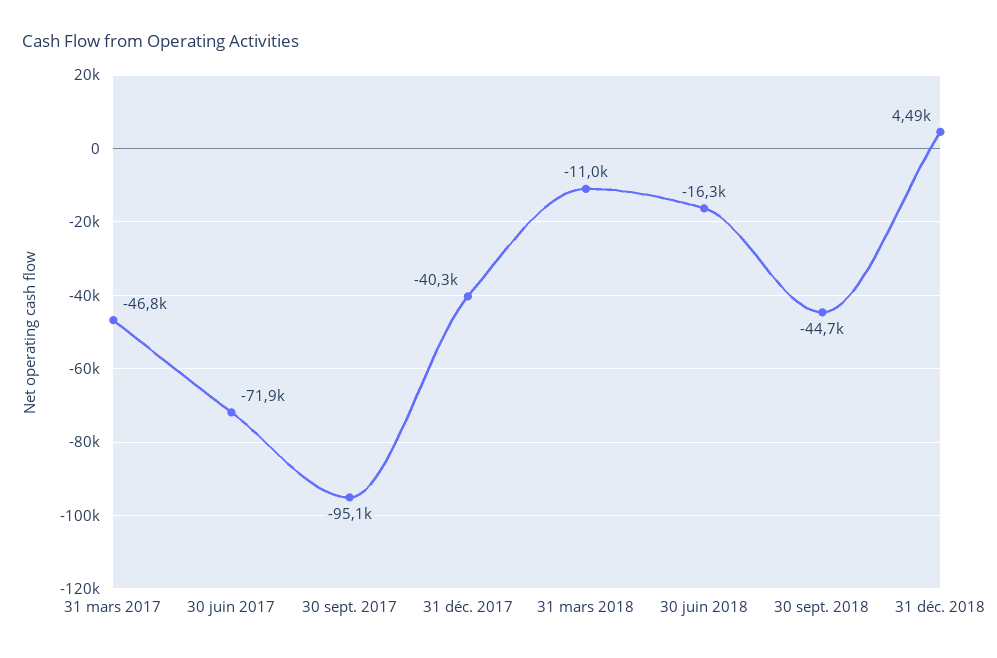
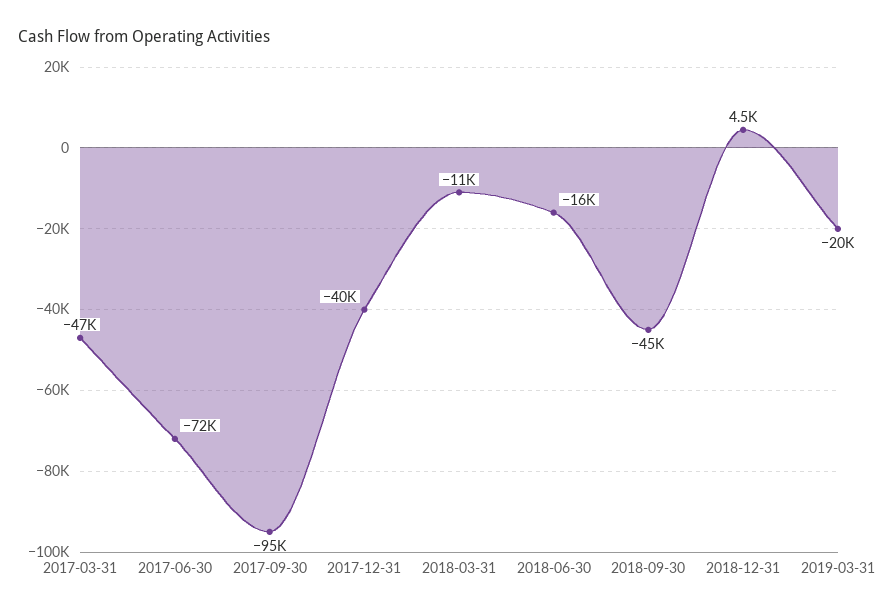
2019-03-31: none -> -20000

